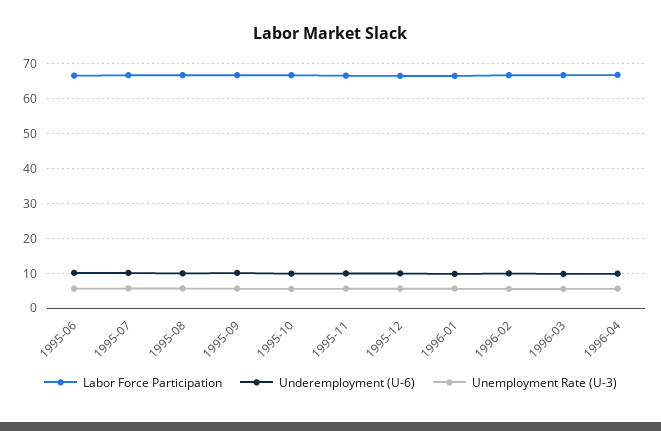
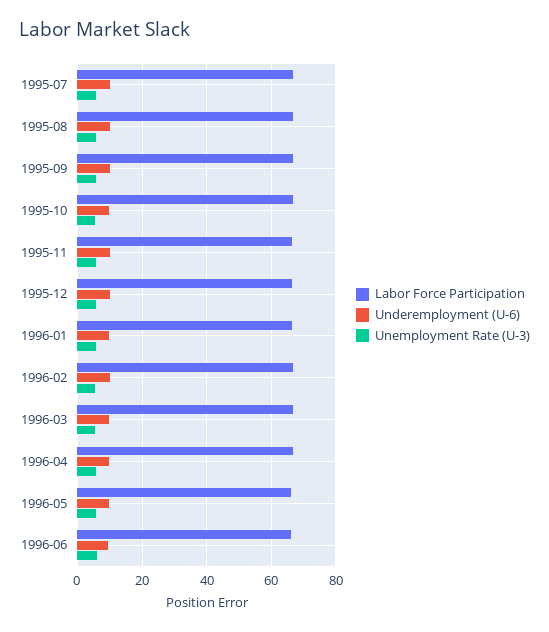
Labor Force Participation, 1995-06: 66 -> none
Underemployment (U-6), 1995-06: 10 -> none
Unemployment Rate (U-3), 1995-06: 6 -> none
Labor Force Participation, 1996-05: none -> 66
Underemployment (U-6), 1996-05: none -> 10
Unemployment Rate (U-3), 1996-05: none -> 6
Labor Force Participation, 1996-06: none -> 66
Underemployment (U-6), 1996-06: none -> 10
Unemployment Rate (U-3), 1996-06: none -> 6

